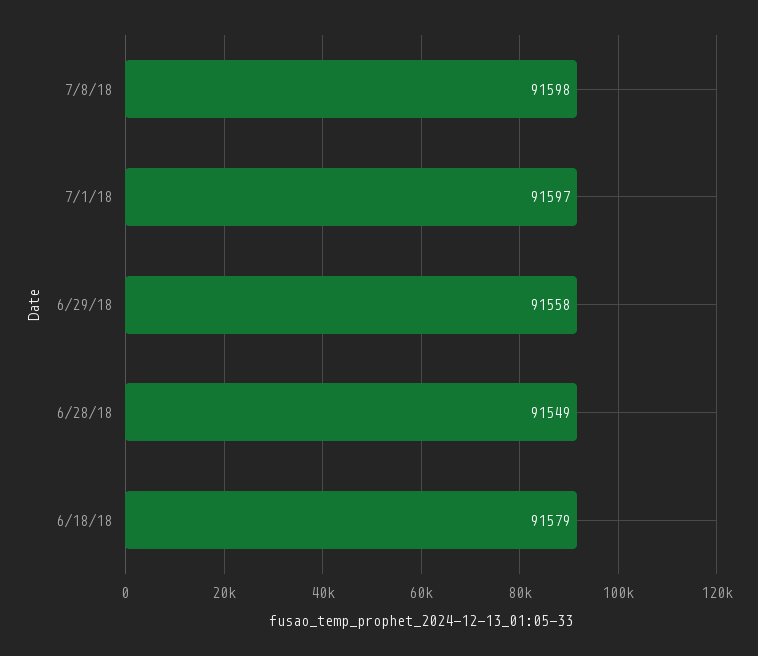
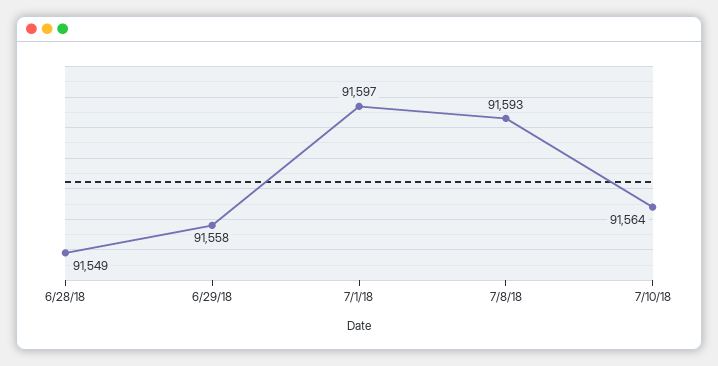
7/8/18: 91598 -> 91593
6/18/18: 91579 -> none
7/10/18: none -> 91564

